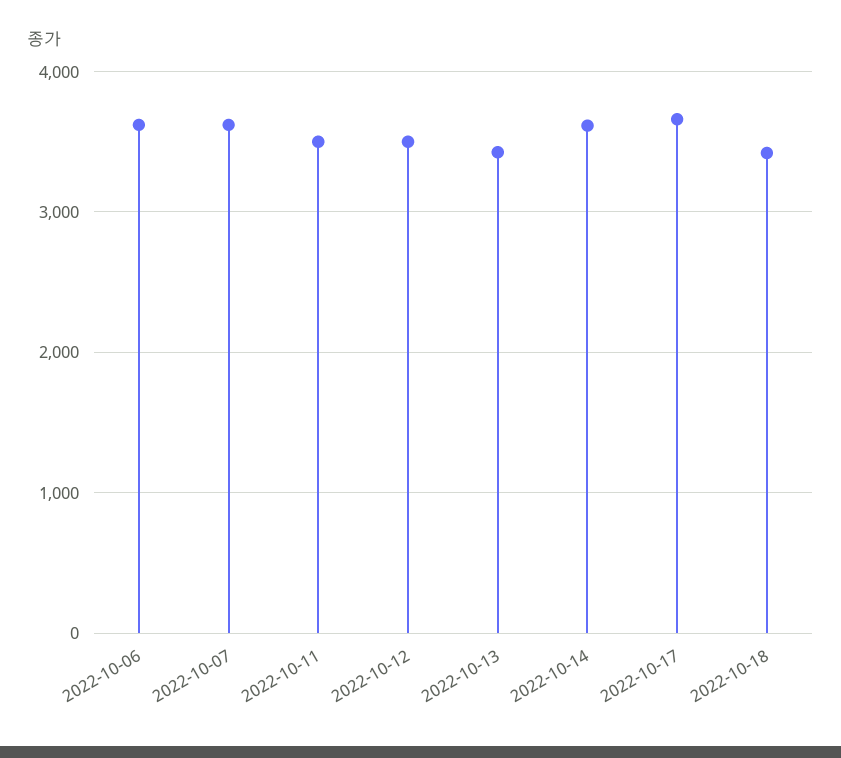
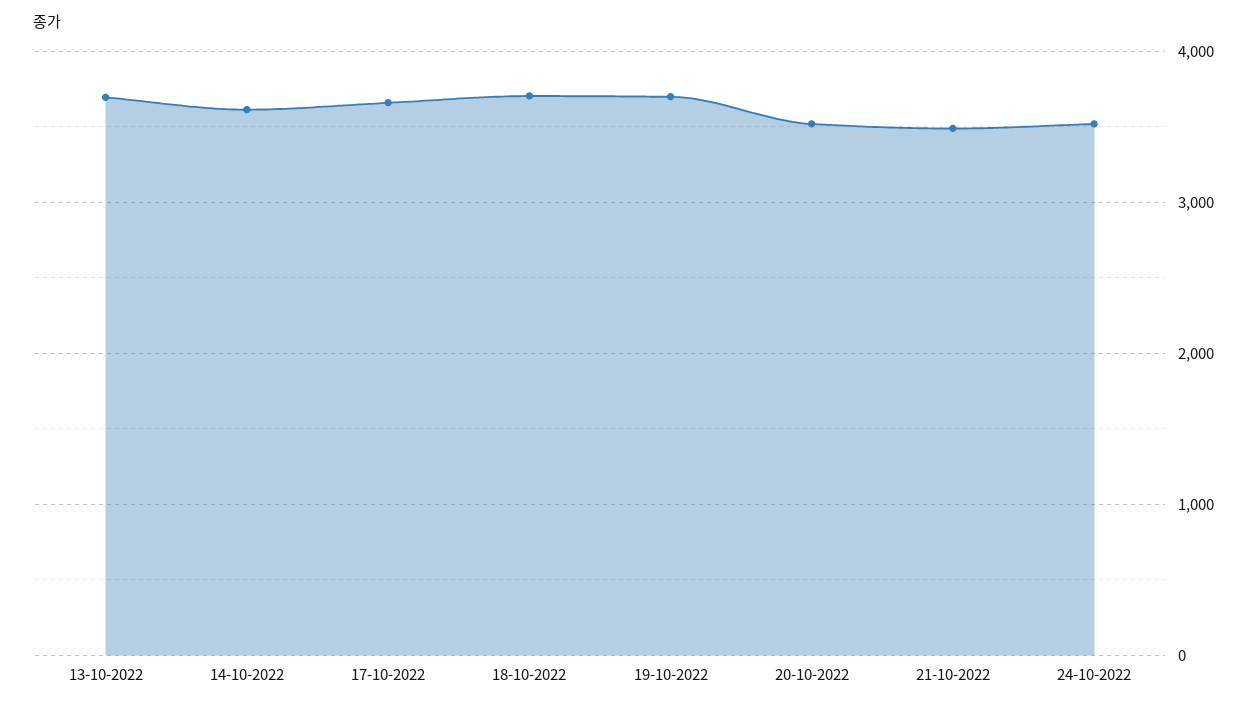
2022-10-06: 3600 -> none
2022-10-07: 3600 -> none
2022-10-11: 3500 -> none
2022-10-12: 3500 -> none
2022-10-13: 3400 -> 3700
2022-10-18: 3400 -> 3700
19-10-2022: none -> 3700
20-10-2022: none -> 3500
21-10-2022: none -> 3500
24-10-2022: none -> 3500

